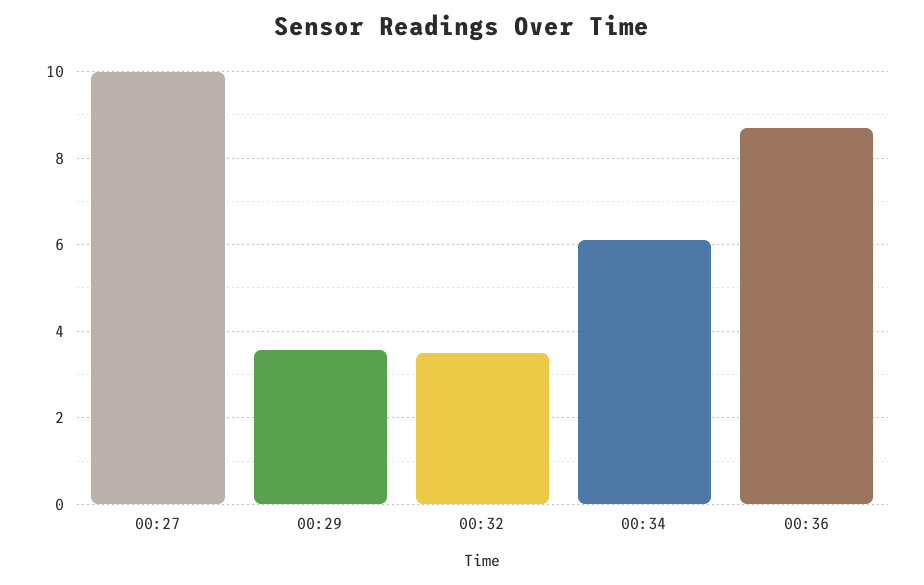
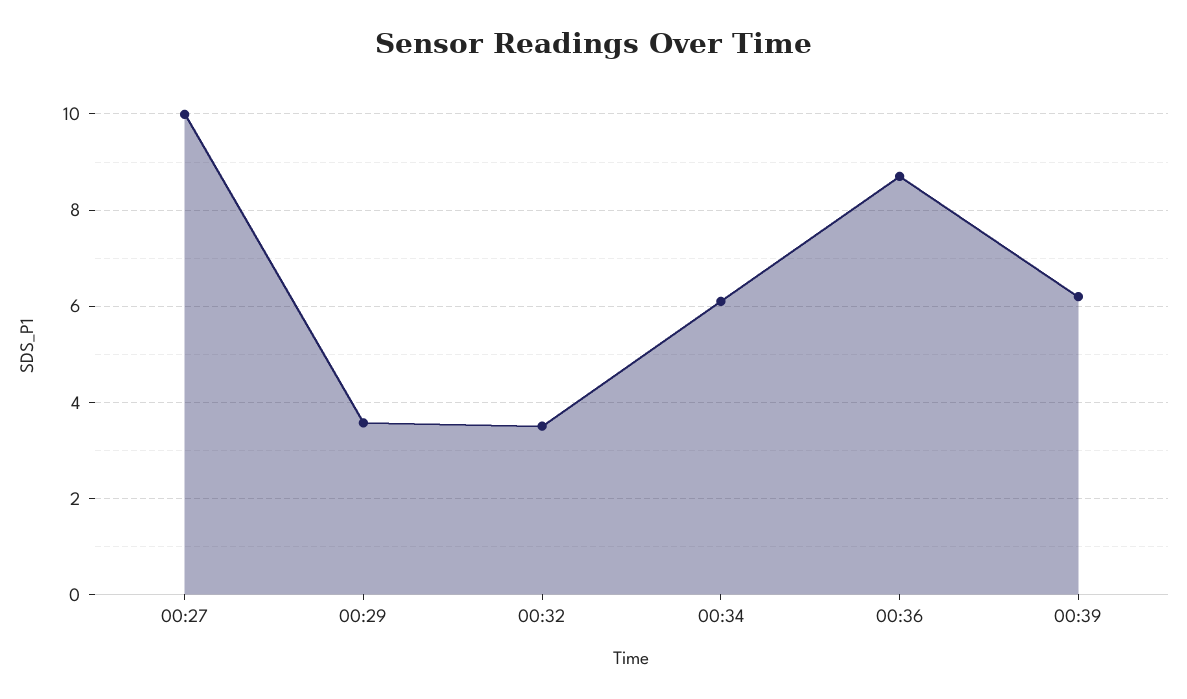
00:39: none -> 6.2

